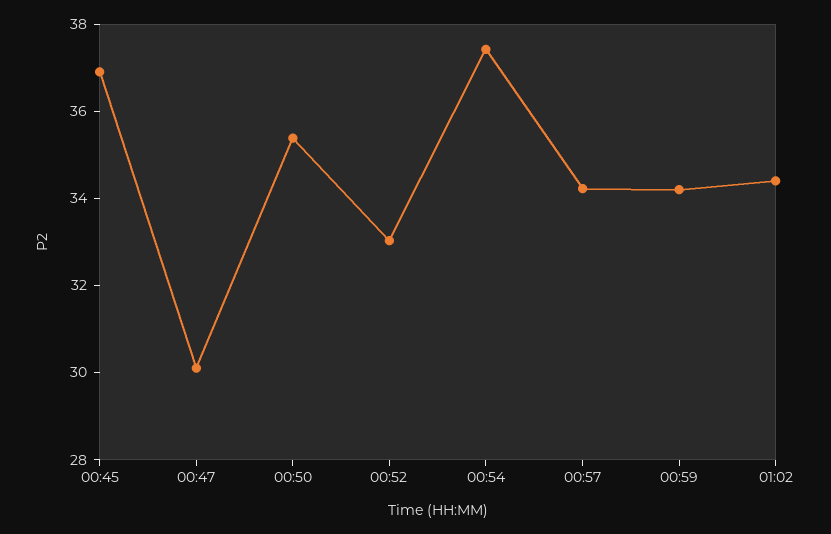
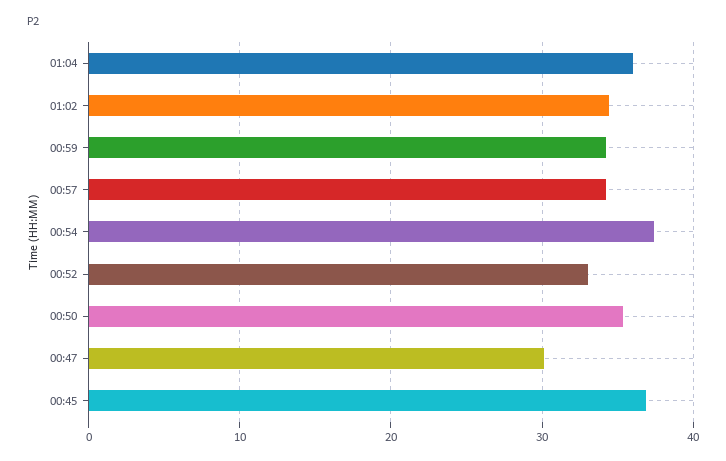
01:04: none -> 36

